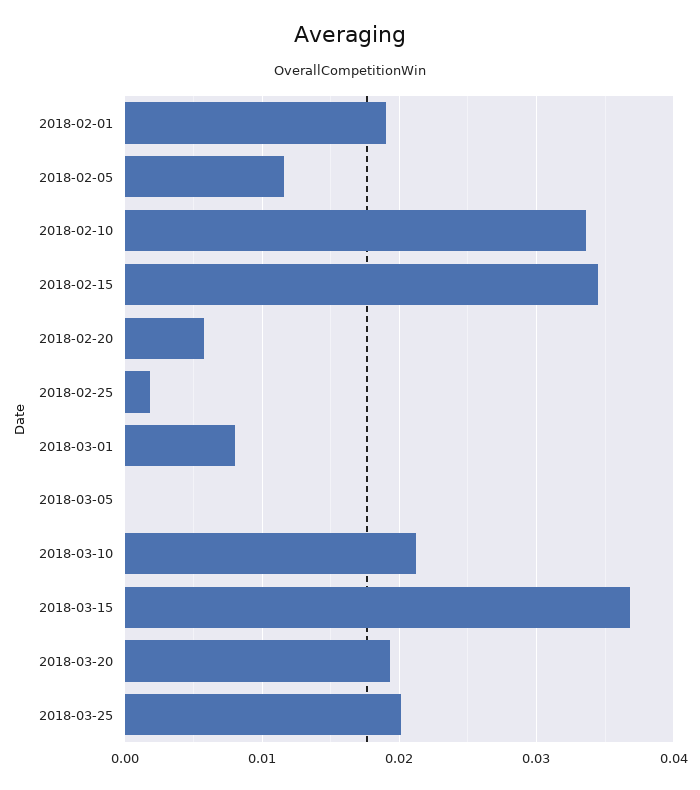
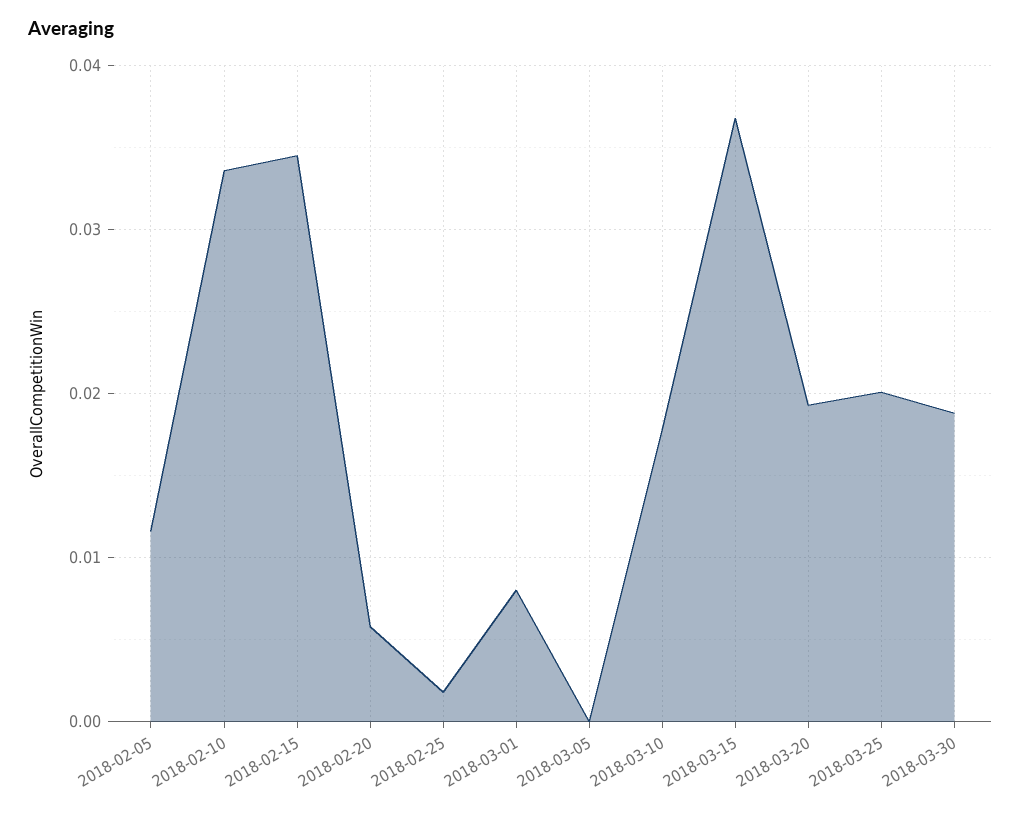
2018-02-01: 0.019 -> none
2018-03-10: 0.021 -> 0.018
2018-03-30: none -> 0.019

